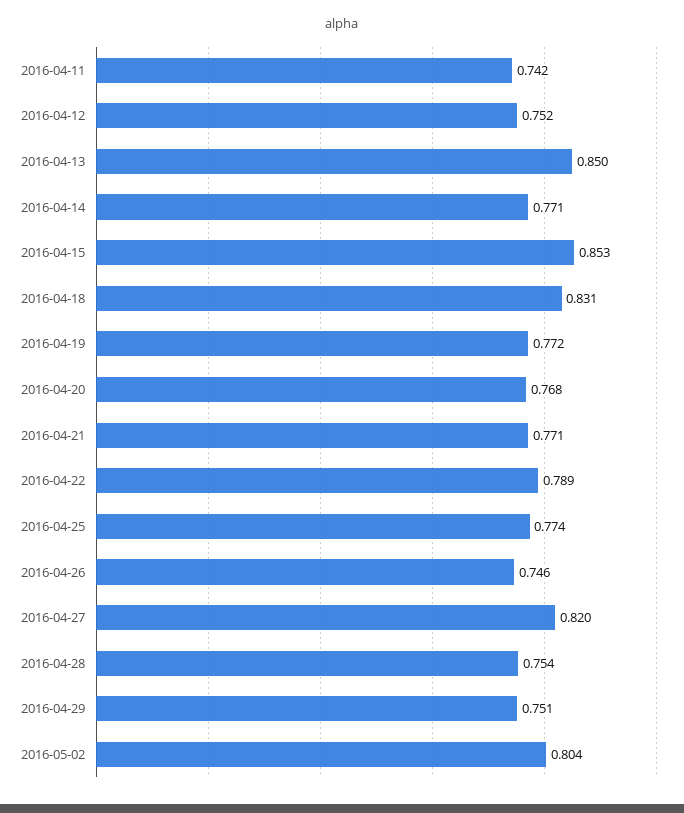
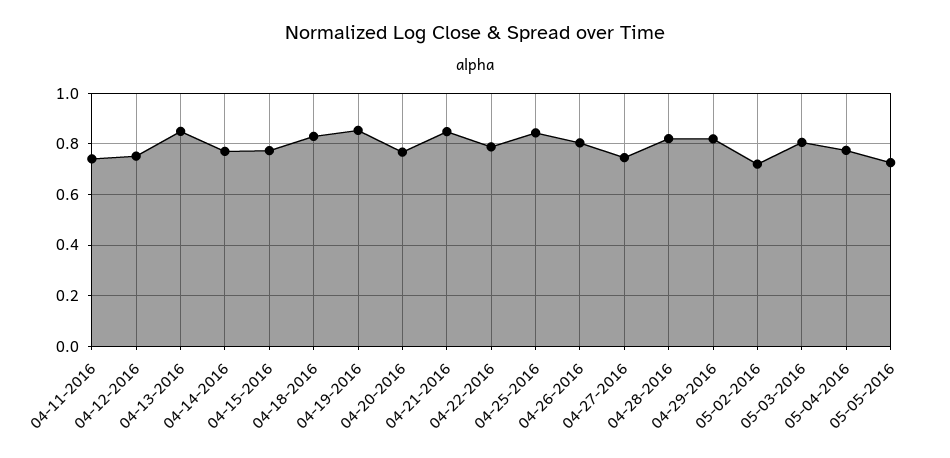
2016-04-15: 0.853 -> 0.775
2016-04-19: 0.772 -> 0.85
2016-04-21: 0.771 -> 0.85
2016-04-25: 0.774 -> 0.85
2016-04-26: 0.746 -> 0.8
2016-04-27: 0.82 -> 0.75
2016-04-28: 0.754 -> 0.825
2016-04-29: 0.751 -> 0.825
2016-05-02: 0.804 -> 0.725
05-03-2016: none -> 0.8
05-04-2016: none -> 0.775
05-05-2016: none -> 0.725

